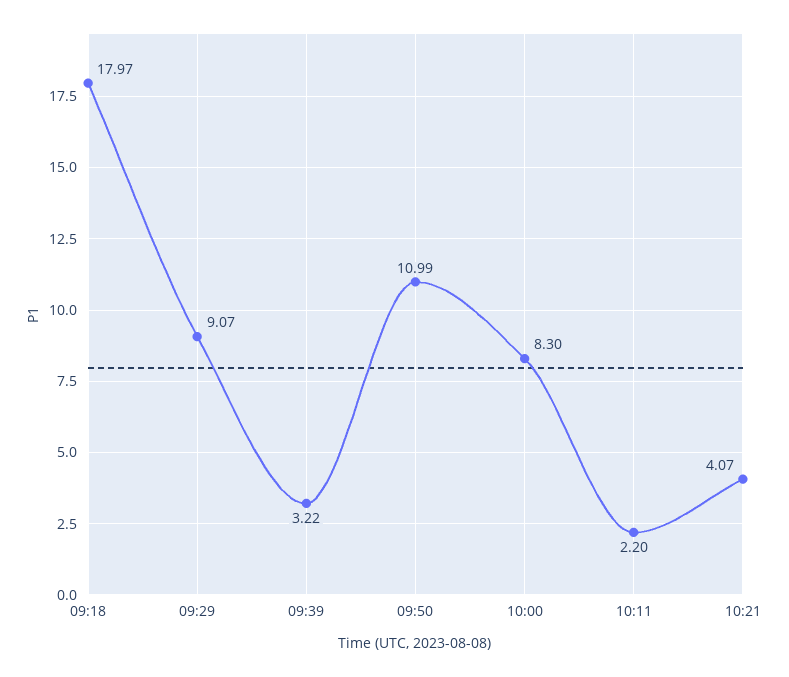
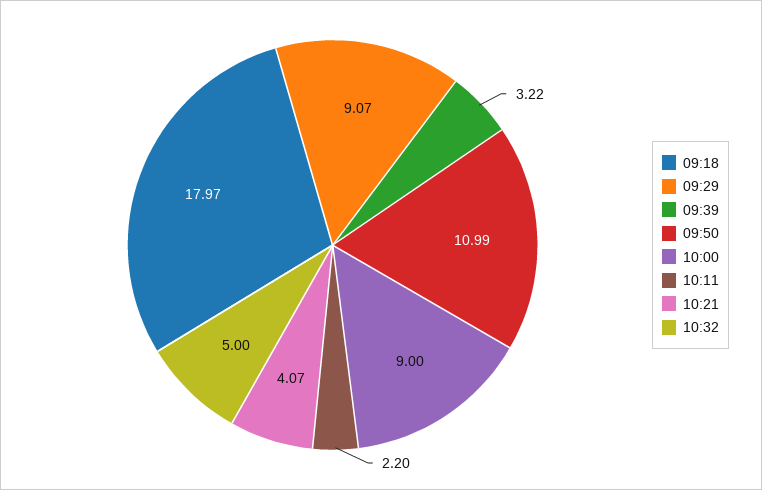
10:00: 8.3 -> 9
10:32: none -> 5

